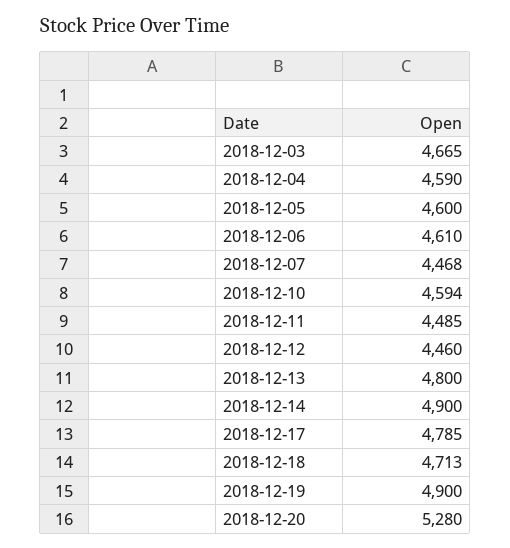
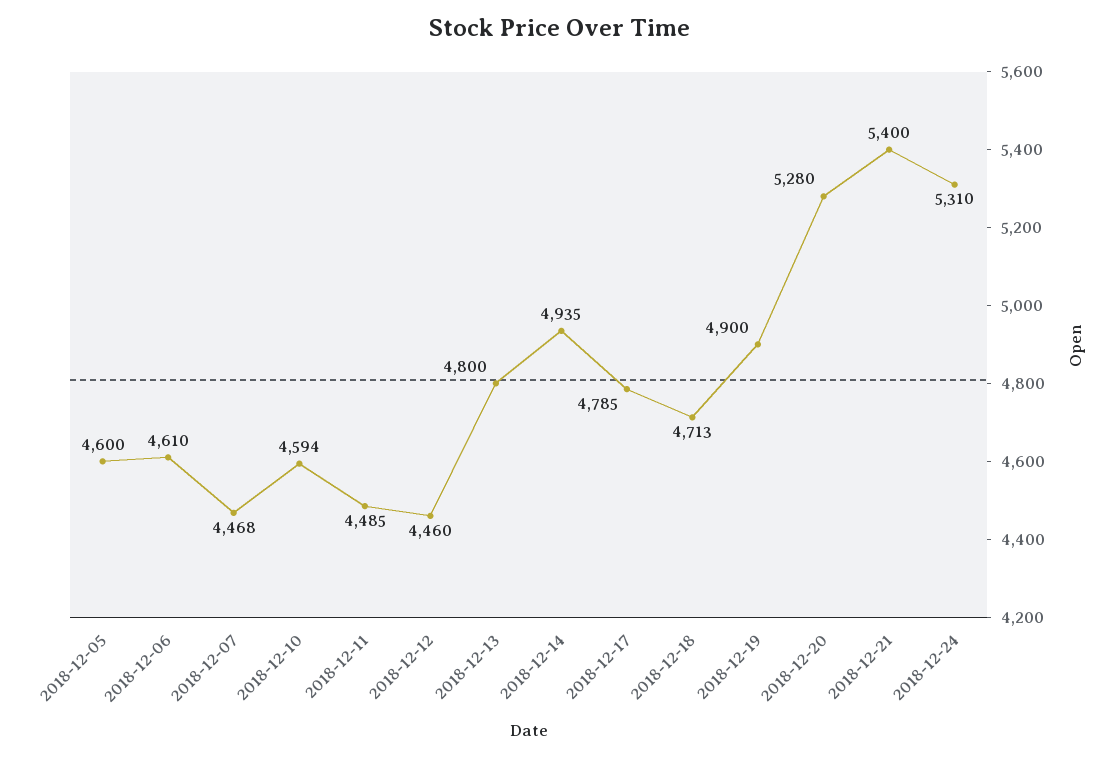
2018-12-03: 4665 -> none
2018-12-04: 4590 -> none
2018-12-14: 4900 -> 4935
2018-12-21: none -> 5400
2018-12-24: none -> 5310

